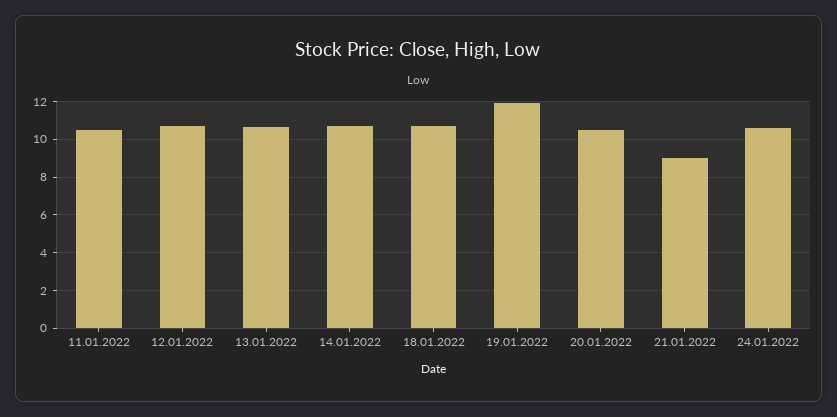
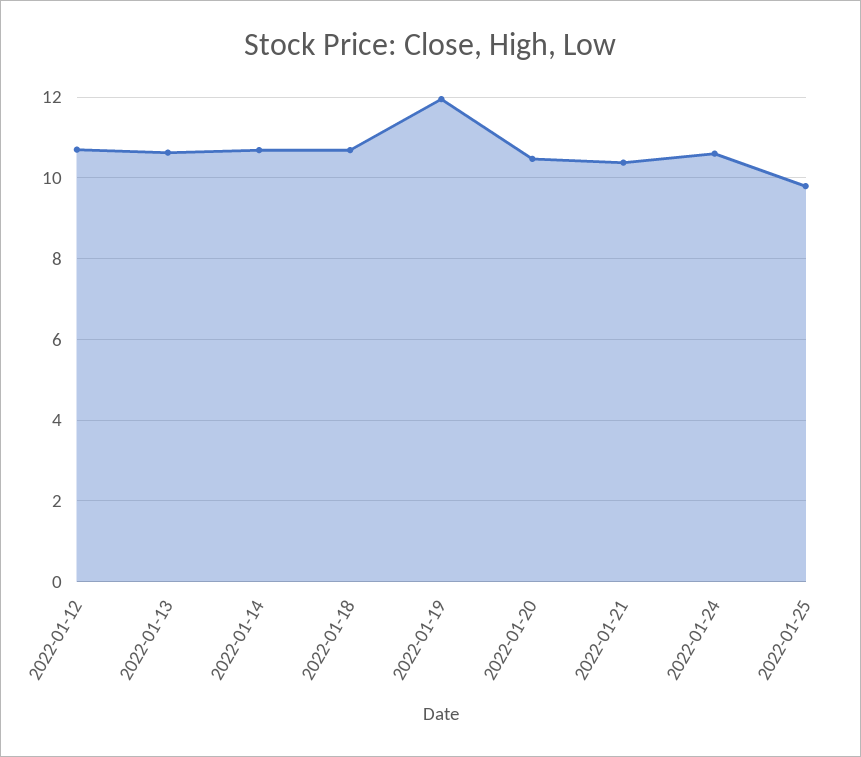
11.01.2022: 10.5 -> none
21.01.2022: 9 -> 10.4
2022-01-25: none -> 9.8

